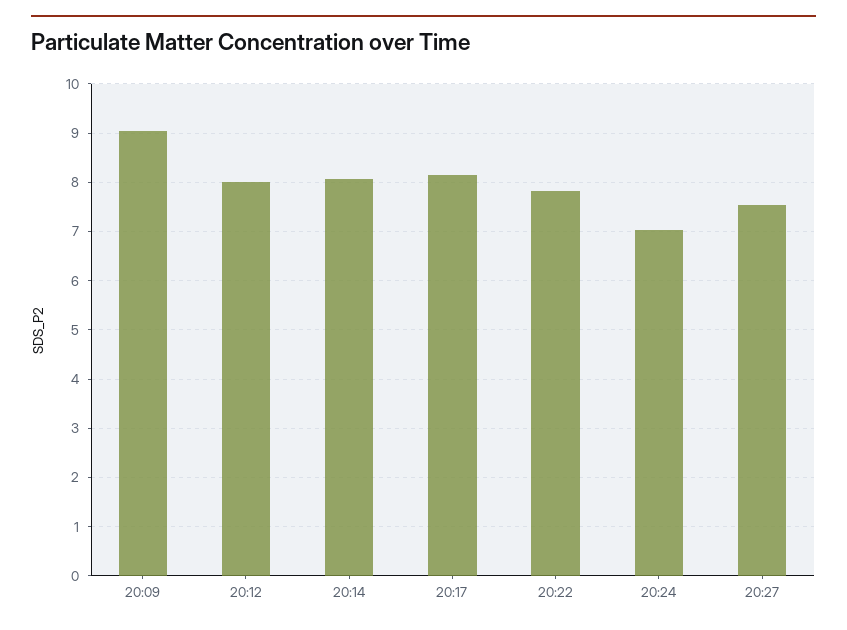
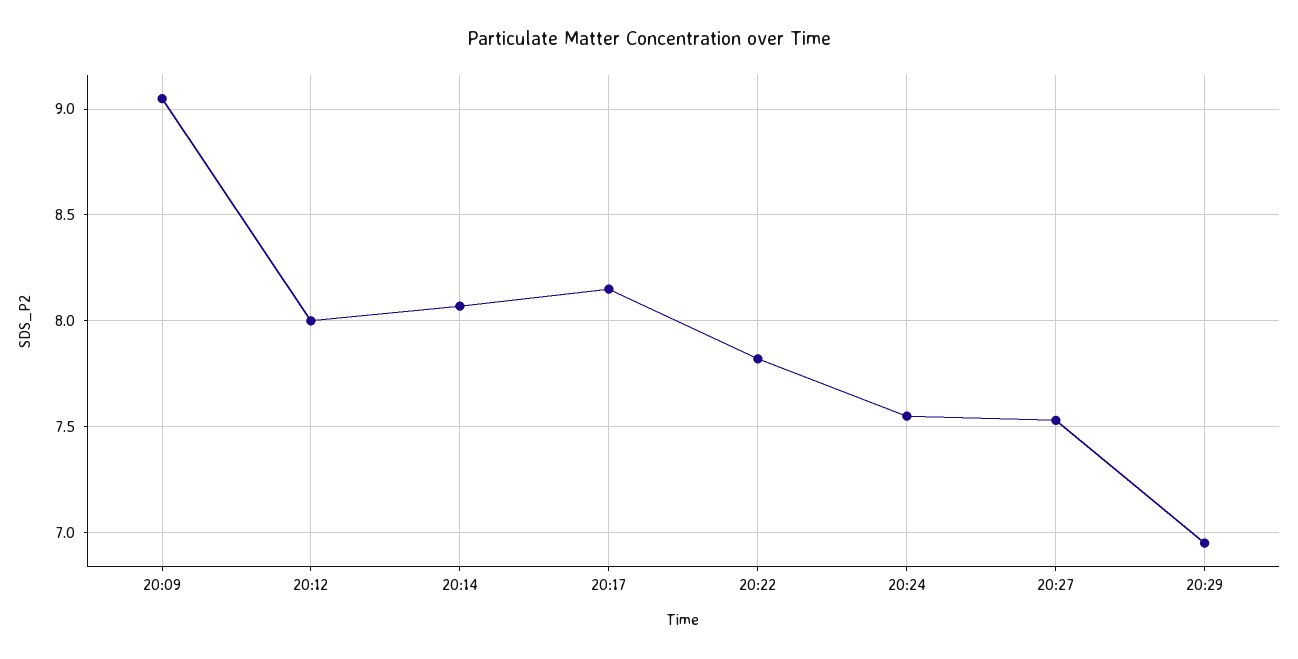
20:24: 7 -> 7.55
20:29: none -> 6.95

